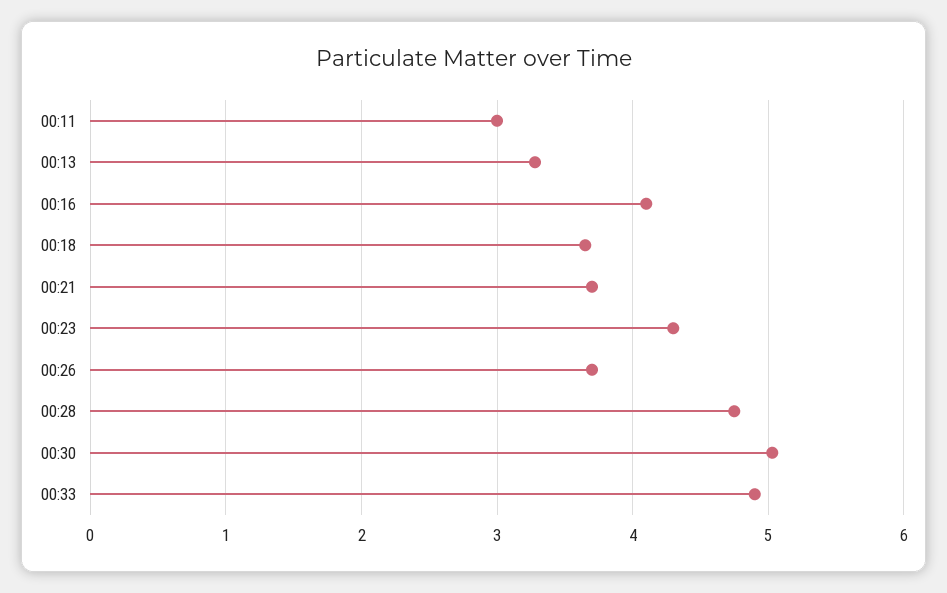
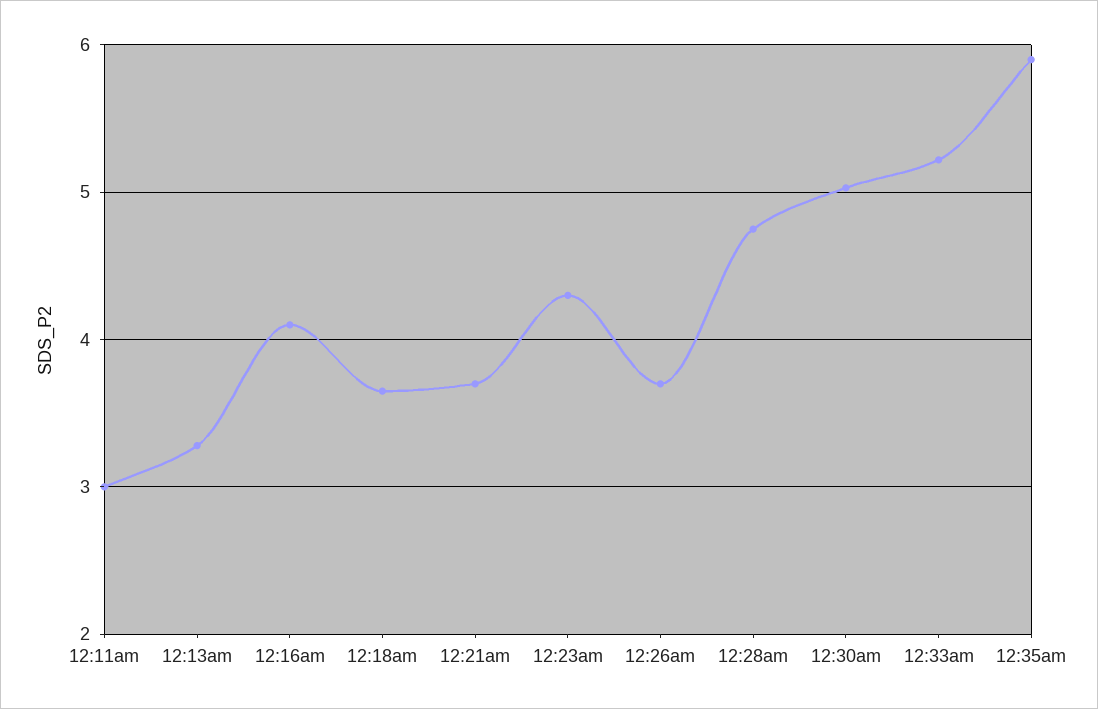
00:33: 4.9 -> 5.2
12:35am: none -> 5.9

